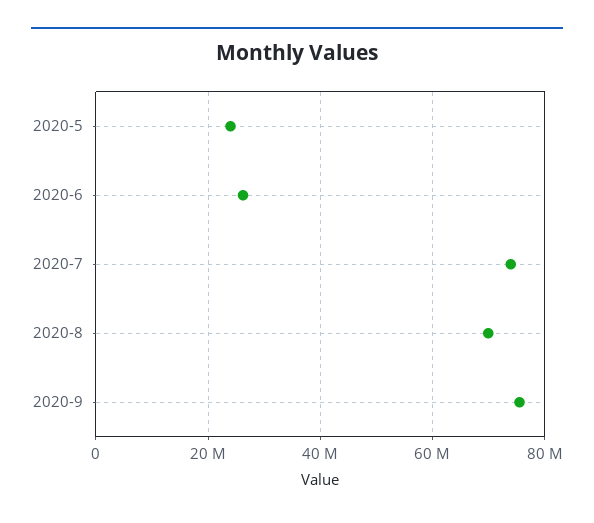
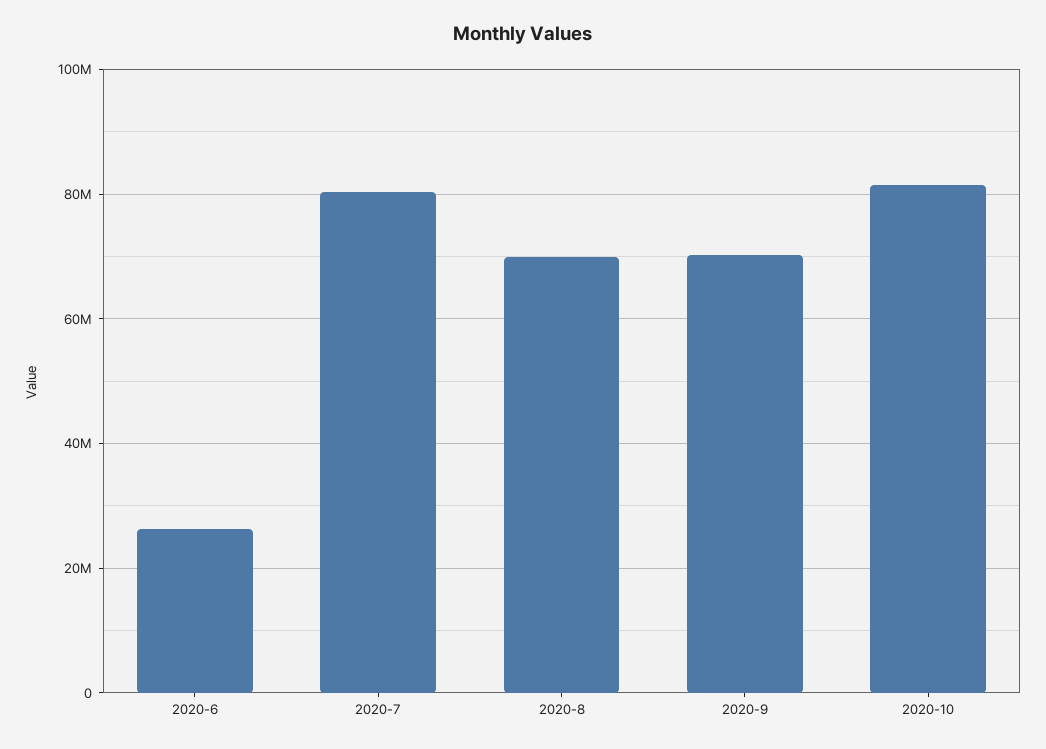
2020-5: 24000000 -> none
2020-7: 74000000 -> 80000000
2020-9: 76000000 -> 70000000
2020-10: none -> 82000000

